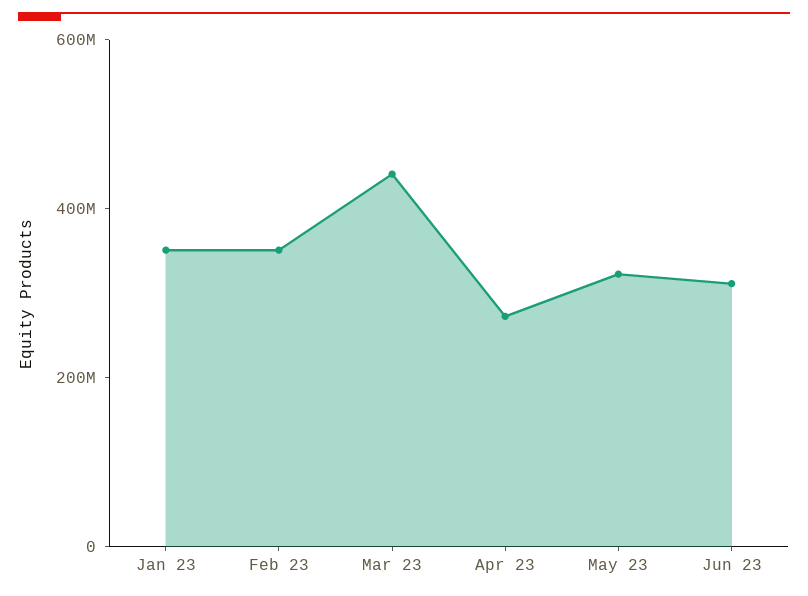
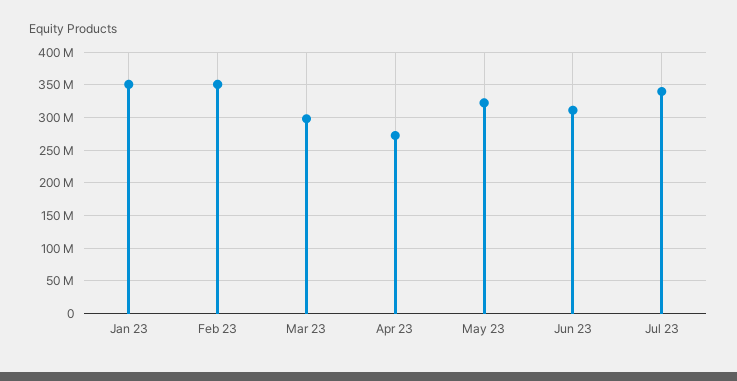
Mar 23: 450000000 -> 300000000
Jul 23: none -> 340000000

